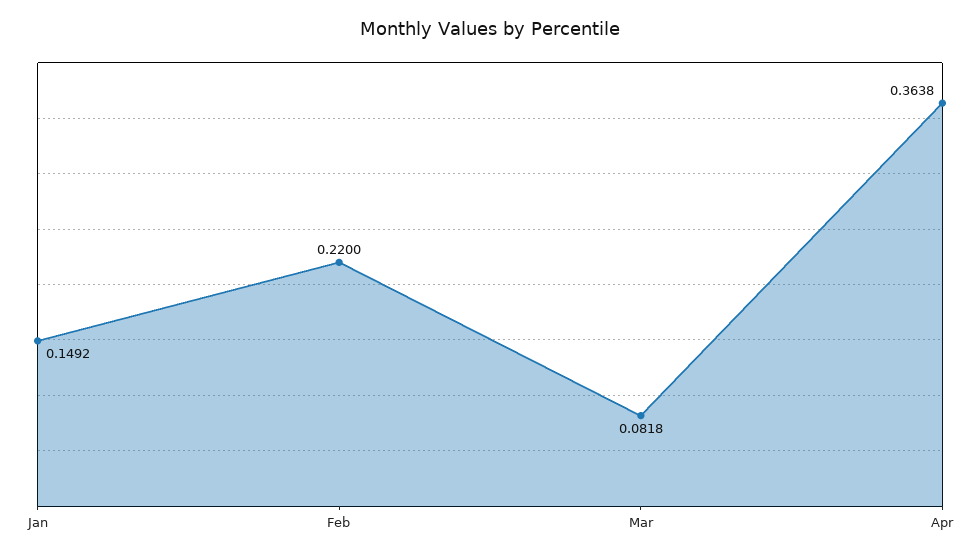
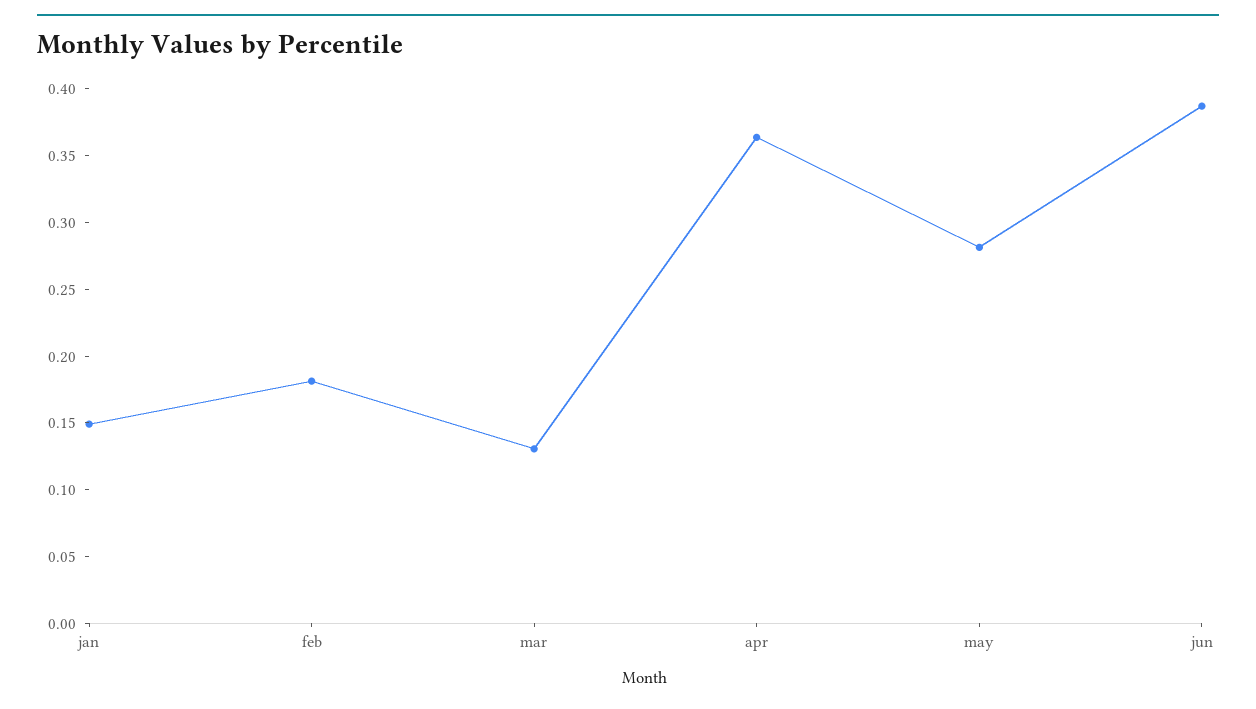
Feb: 0.22 -> 0.18
Mar: 0.0818 -> 0.13
may: none -> 0.28
jun: none -> 0.39

